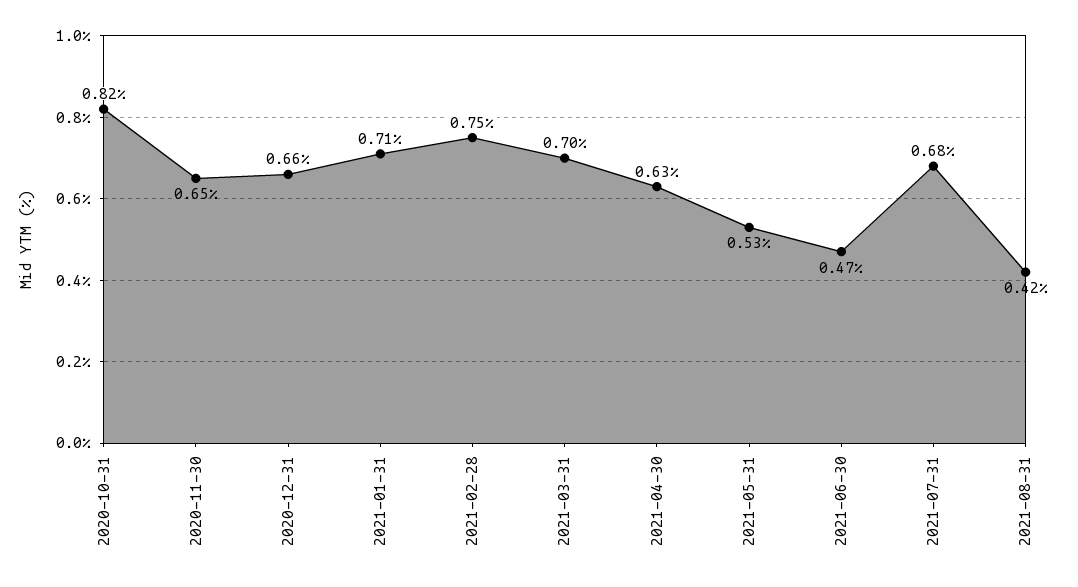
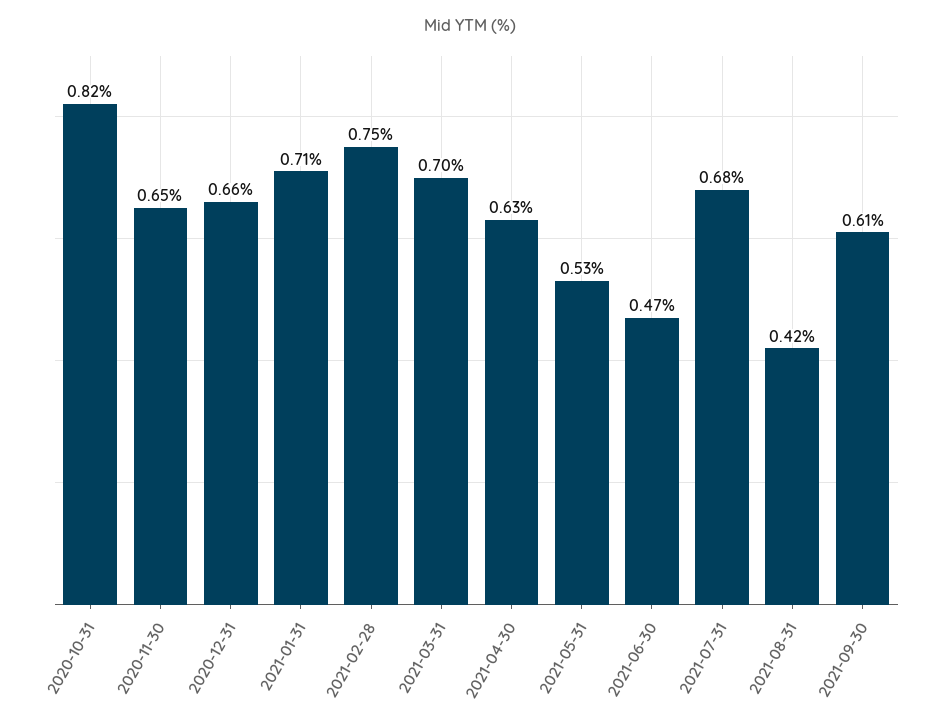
2021-09-30: none -> 0.61

